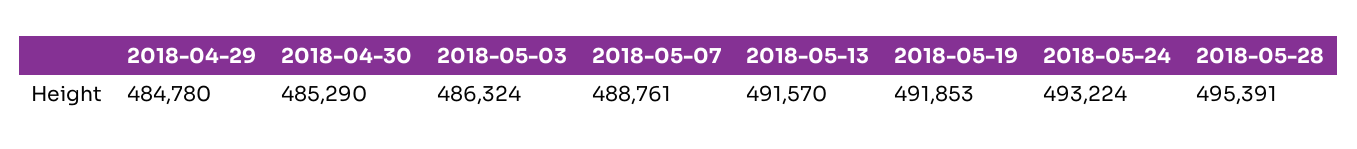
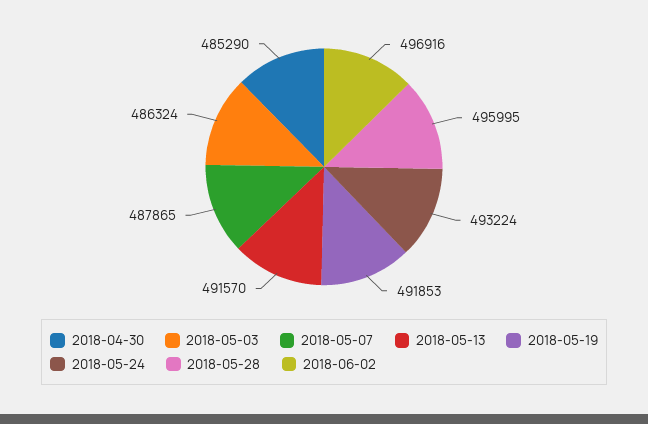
2018-04-29: 484780 -> none
2018-05-07: 488761 -> 487865
2018-05-28: 495391 -> 495995
2018-06-02: none -> 496916

